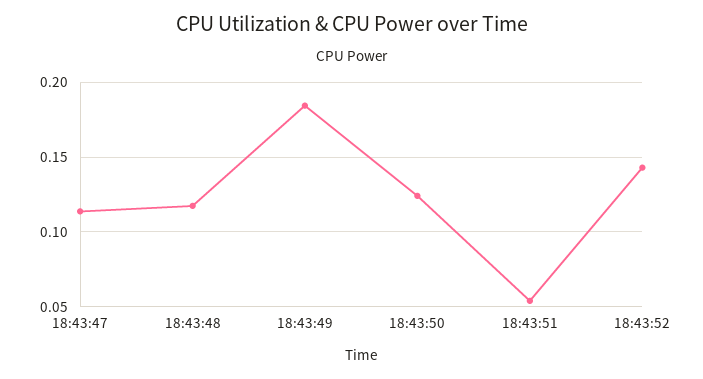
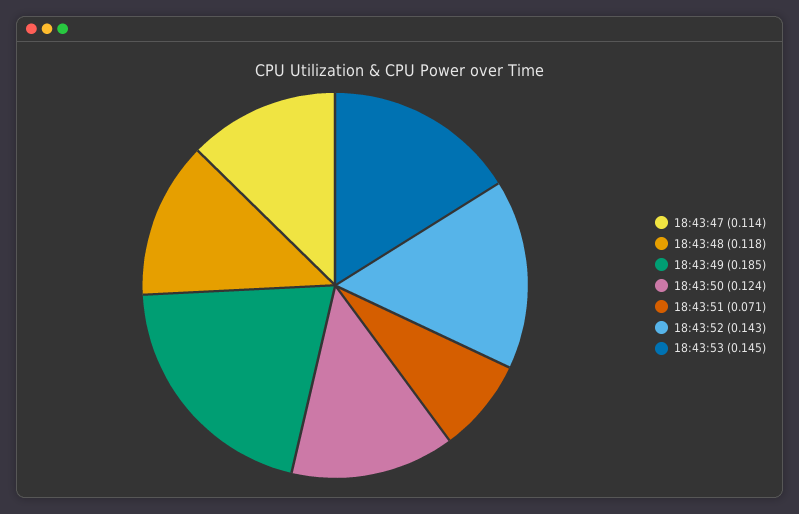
18:43:51: 0.055 -> 0.071
18:43:53: none -> 0.145

